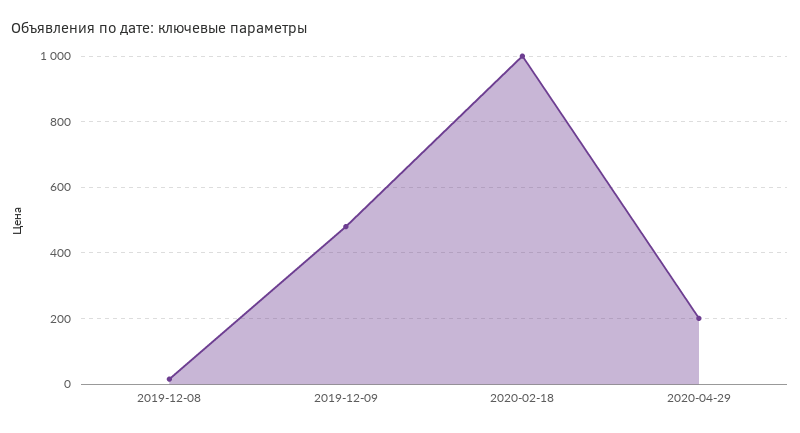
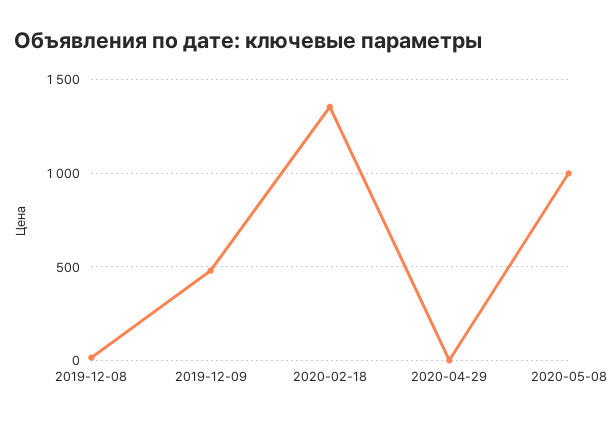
2020-02-18: 1000 -> 1350
2020-04-29: 200 -> 0
2020-05-08: none -> 1000

